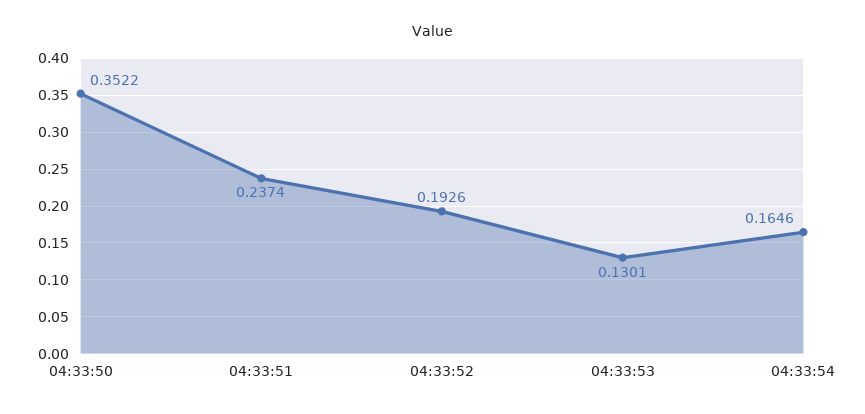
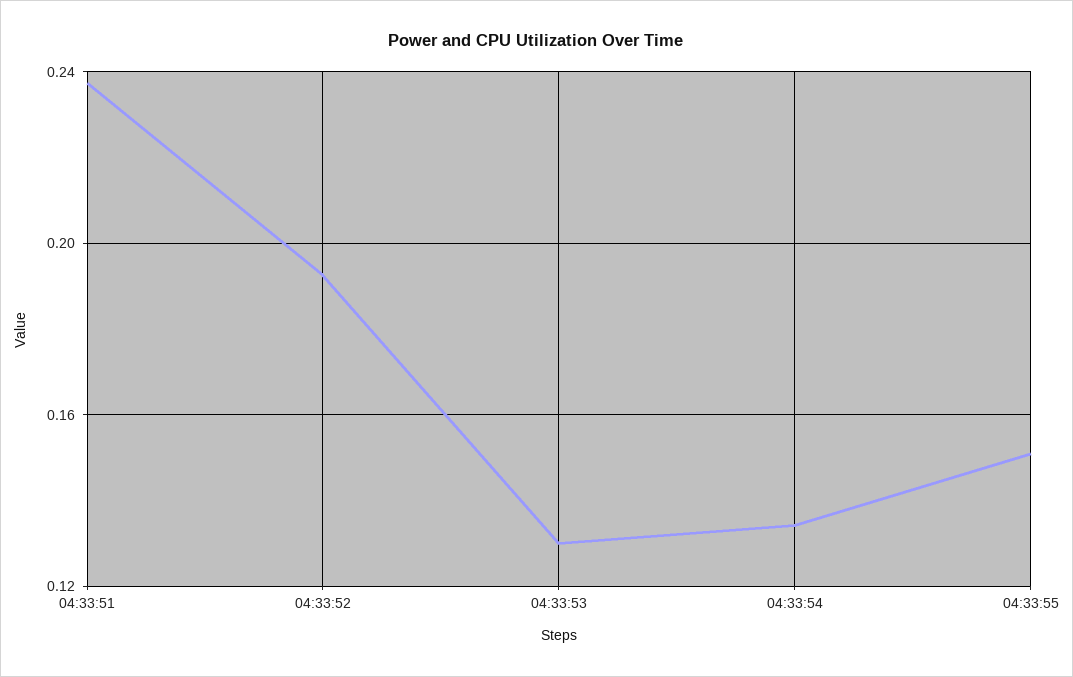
04:33:50: 0.3522 -> none
04:33:54: 0.1646 -> 0.135
04:33:55: none -> 0.15

